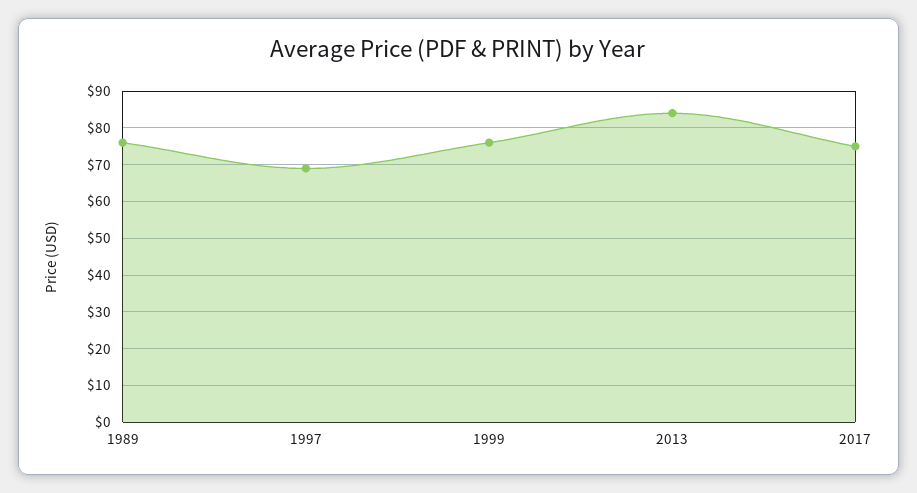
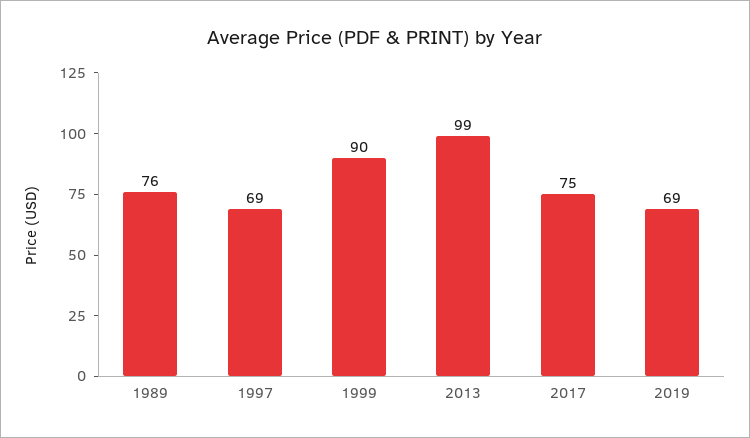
1999: 75 -> 90
2013: 85 -> 99
2019: none -> 69

